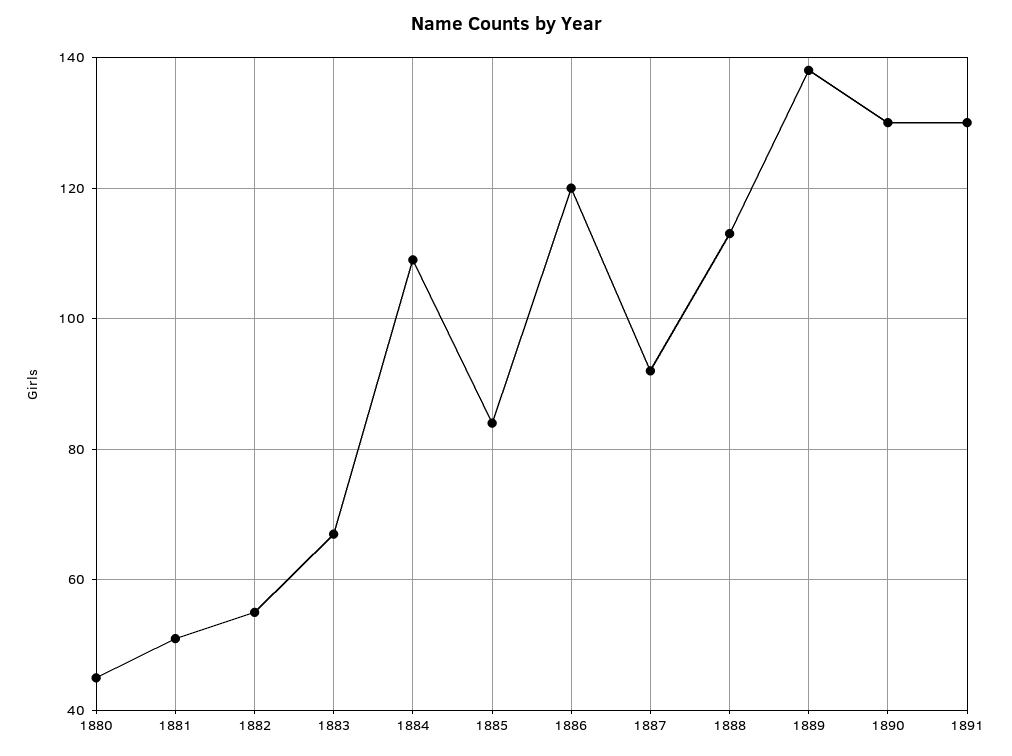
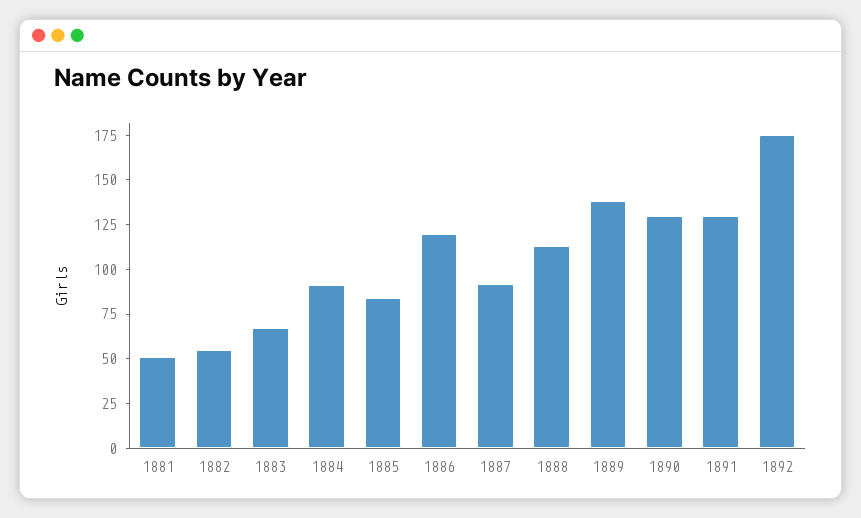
1880: 45 -> none
1884: 110 -> 90
1892: none -> 175

